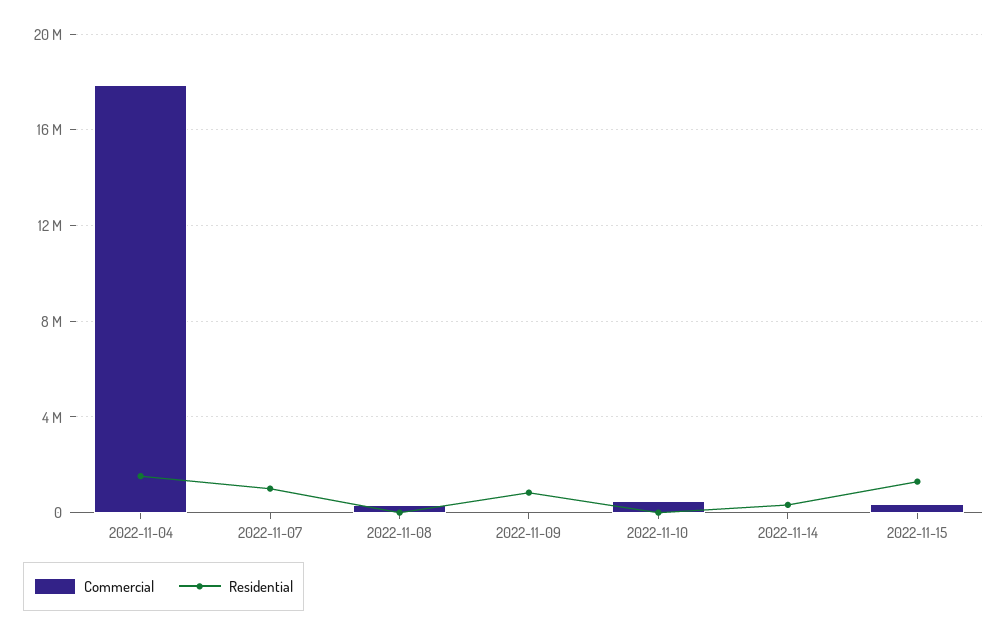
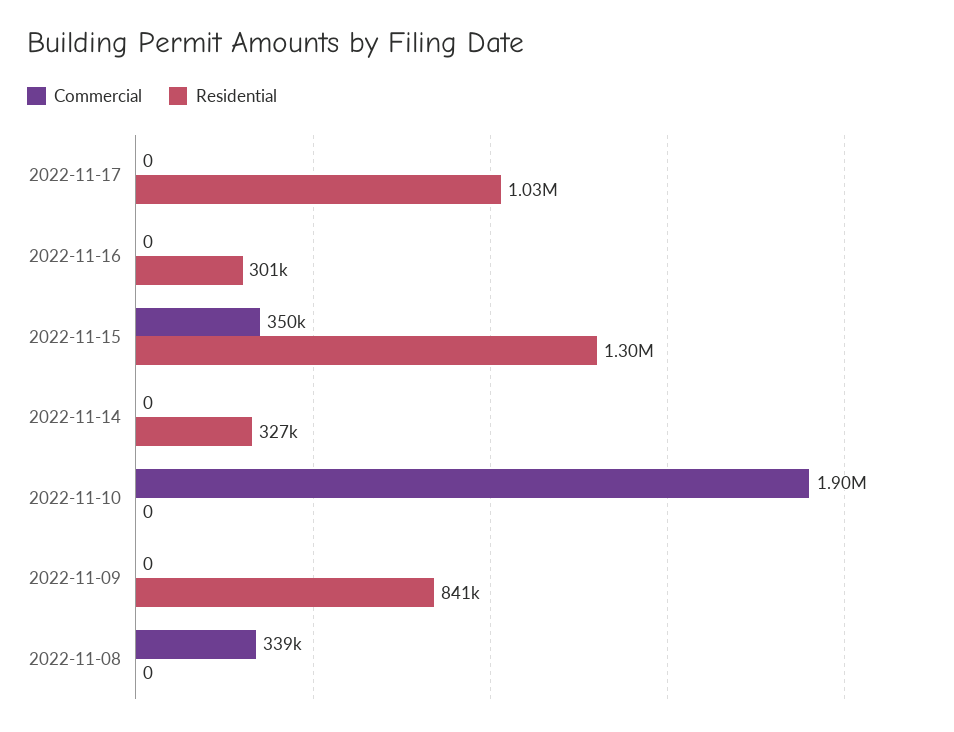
Commercial, 2022-11-04: 18000000 -> none
Residential, 2022-11-04: 1500000 -> none
Commercial, 2022-11-07: 0 -> none
Residential, 2022-11-07: 1000000 -> none
Commercial, 2022-11-10: 500000 -> 1900000
Commercial, 2022-11-17: none -> 0
Residential, 2022-11-17: none -> 1030000
Commercial, 2022-11-16: none -> 0
Residential, 2022-11-16: none -> 301000

